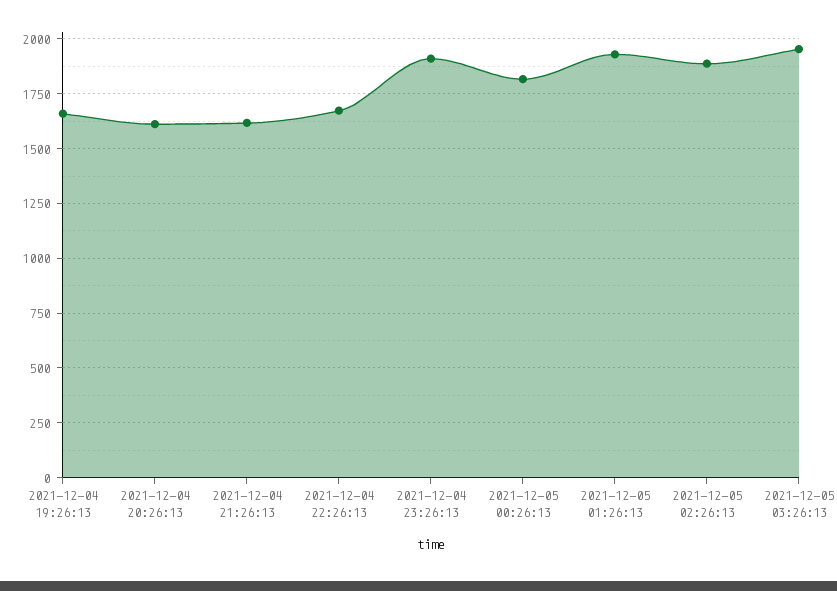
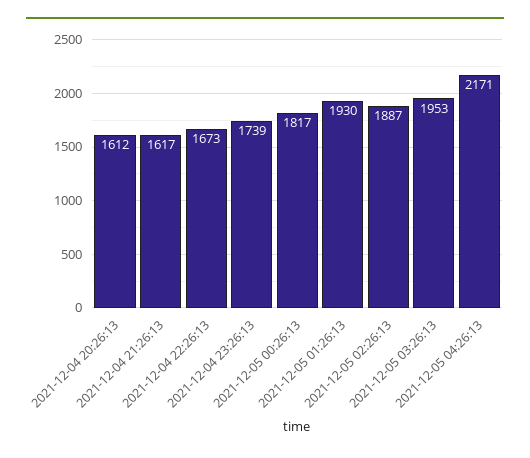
2021-12-04 19:26:13: 1650 -> none
2021-12-04 23:26:13: 1900 -> 1739
2021-12-05 04:26:13: none -> 2171

